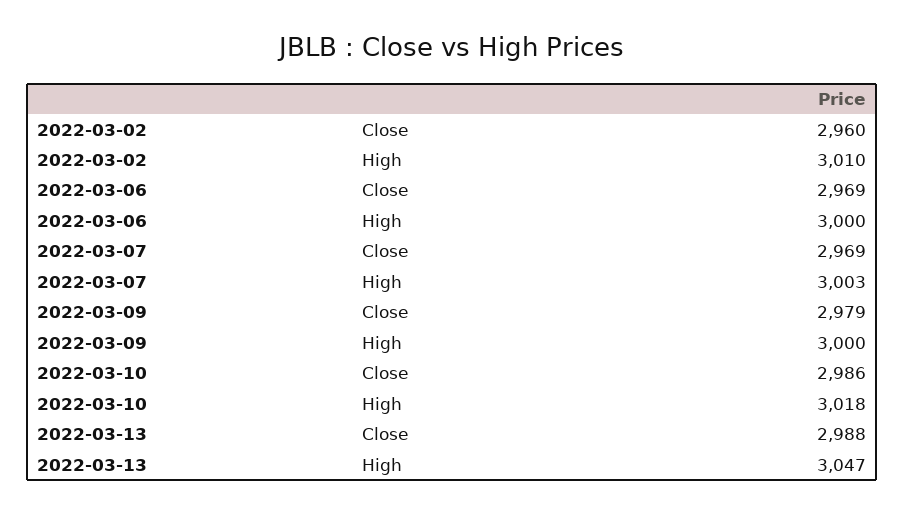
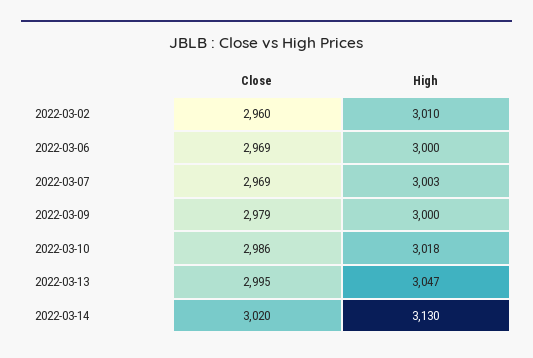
2022-03-13, Close: 2988 -> 2995
2022-03-14, Close: none -> 3020
2022-03-14, High: none -> 3130

